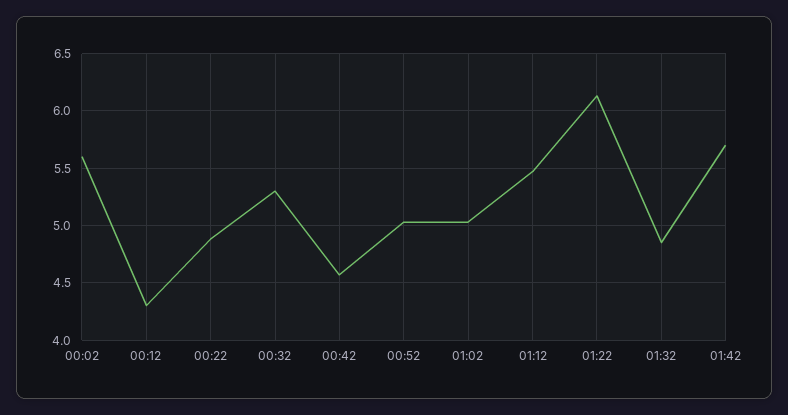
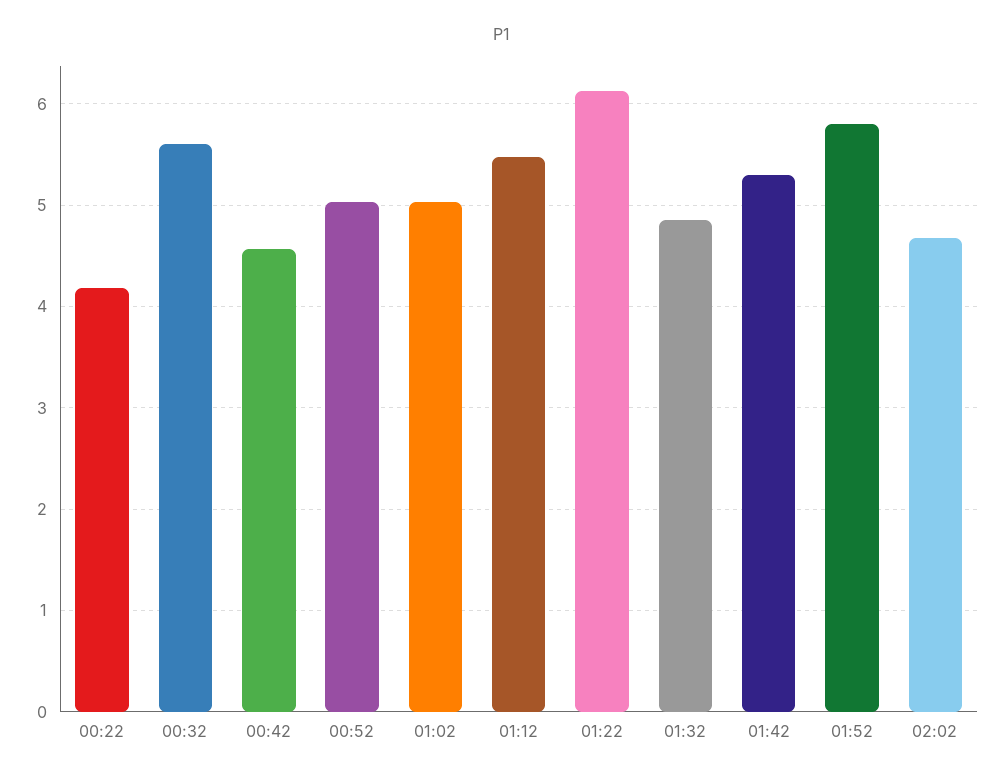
00:02: 5.6 -> none
00:12: 4.3 -> none
00:22: 4.9 -> 4.2
00:32: 5.3 -> 5.6
01:42: 5.7 -> 5.3
01:52: none -> 5.8
02:02: none -> 4.7

